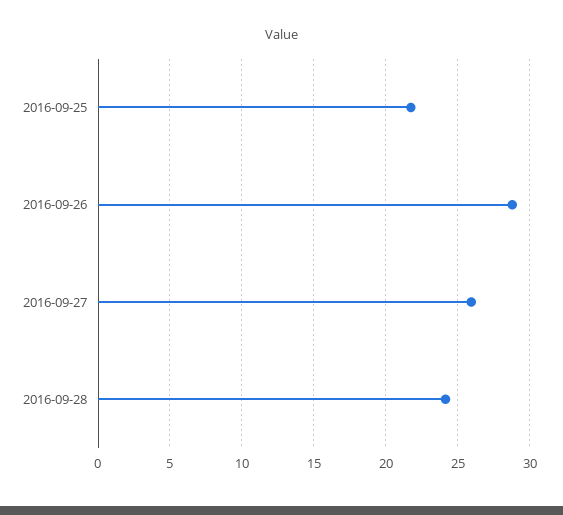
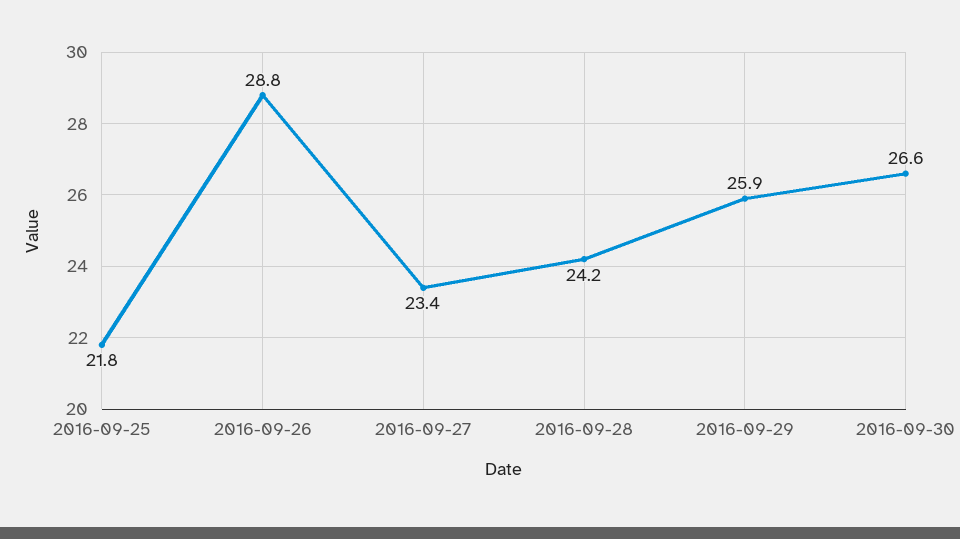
2016-09-27: 26 -> 23.4
2016-09-29: none -> 25.9
2016-09-30: none -> 26.6

